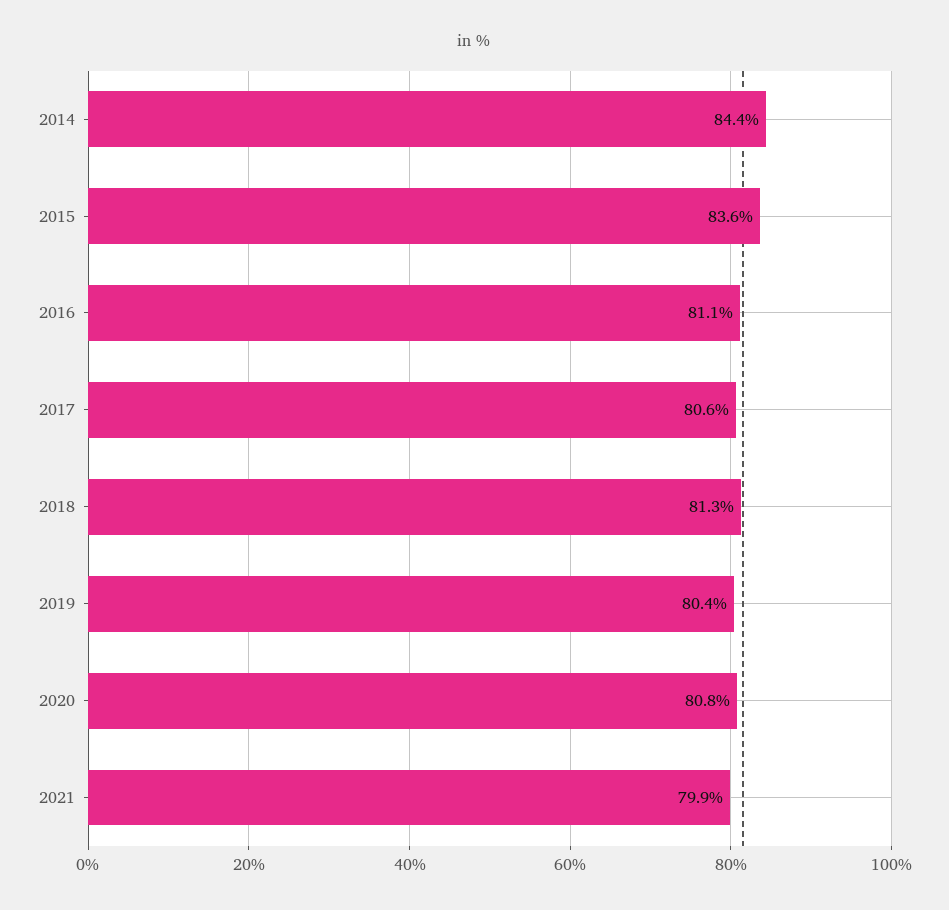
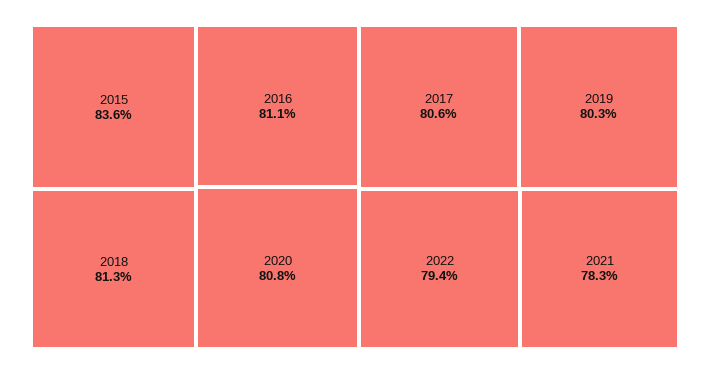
2014: 84.4 -> none
2019: 80.4 -> 80.3
2021: 79.9 -> 78.3
2022: none -> 79.4

